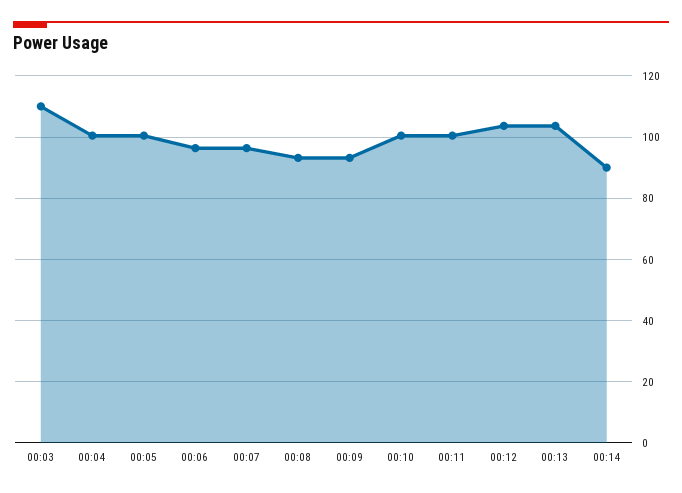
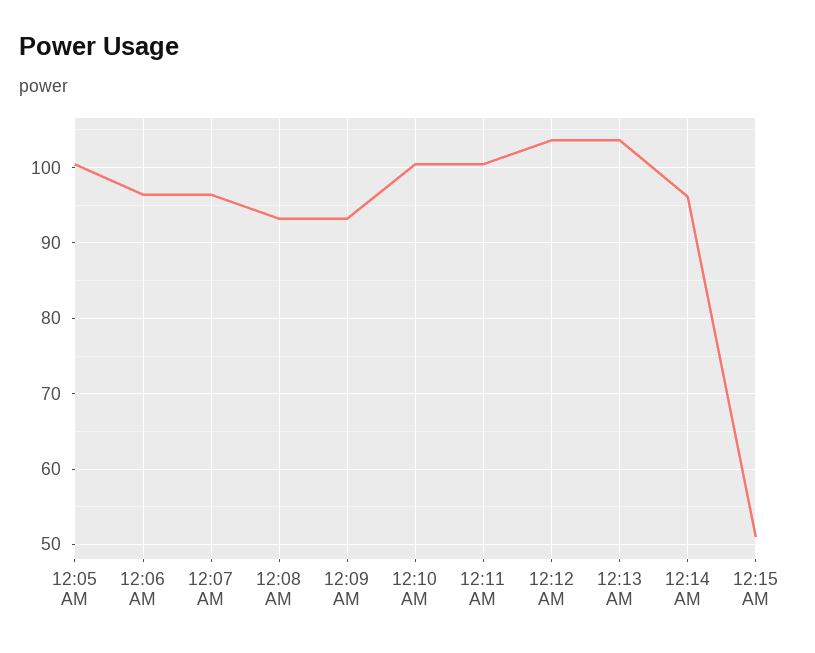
00:03: 110 -> none
00:04: 100 -> none
00:14: 90 -> 96
12:15 AM: none -> 51

